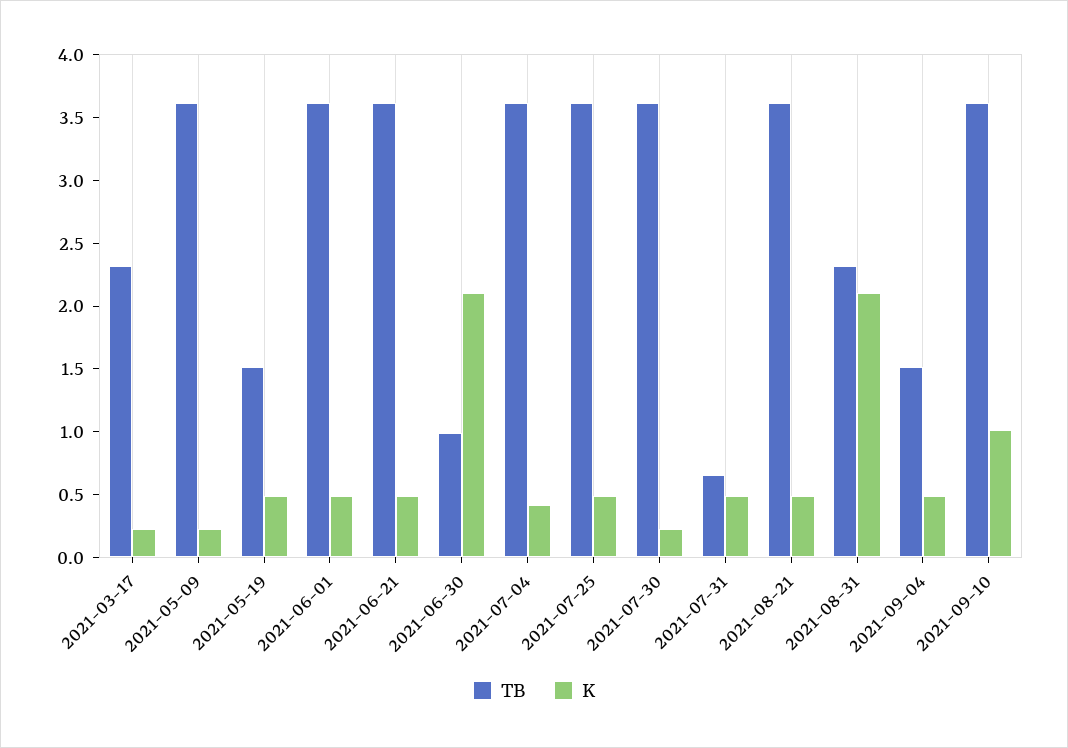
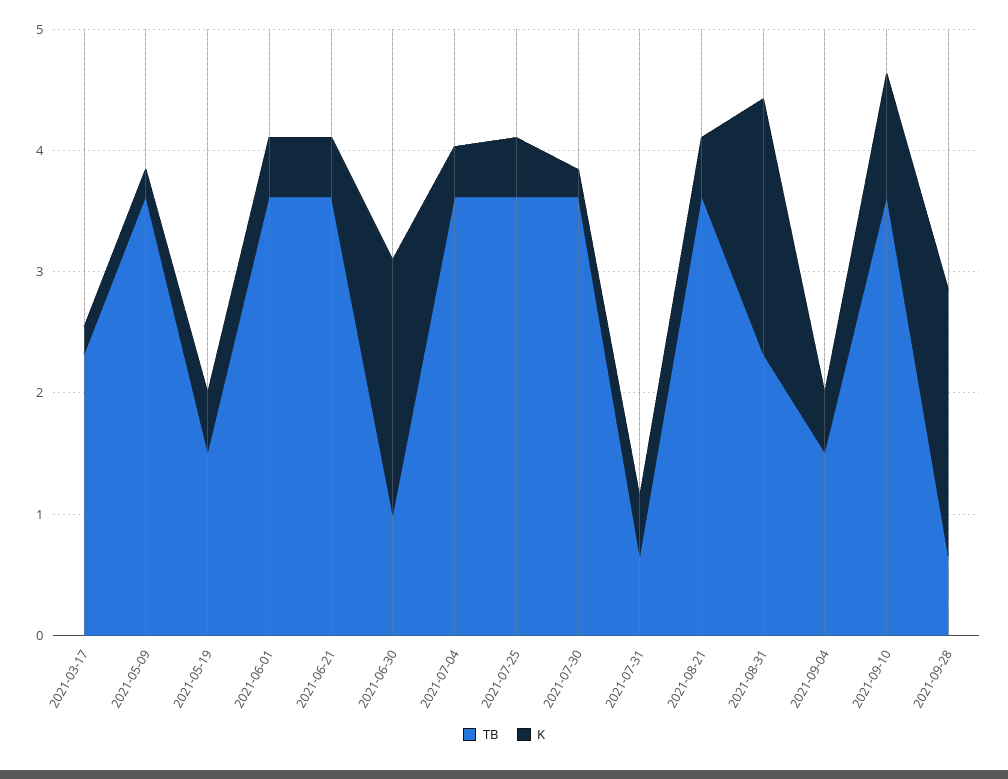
TB, 2021-09-28: none -> 0.6
K, 2021-09-28: none -> 2.2

